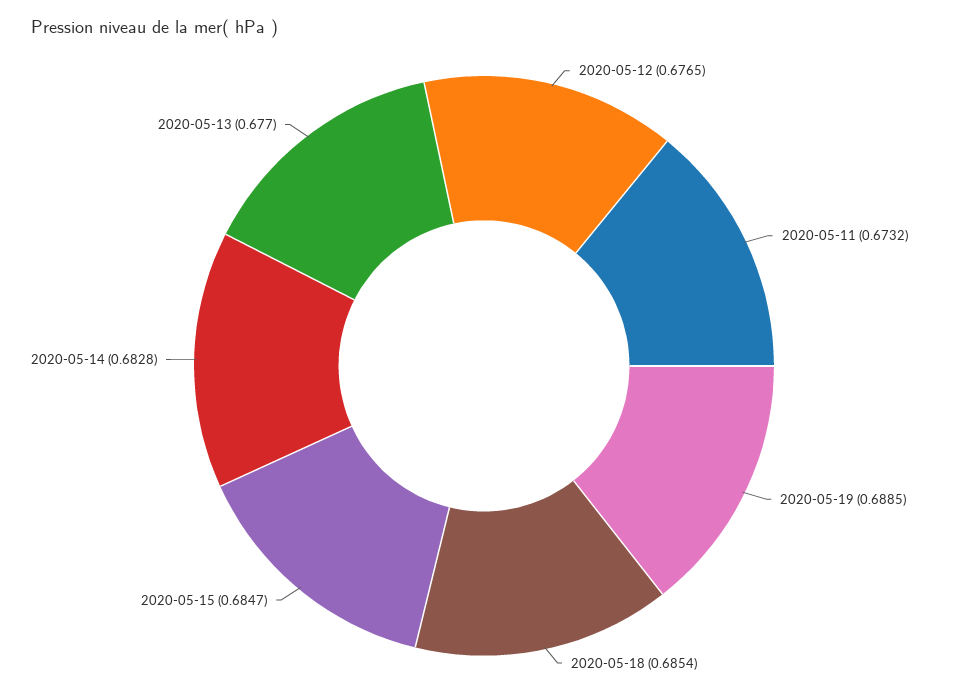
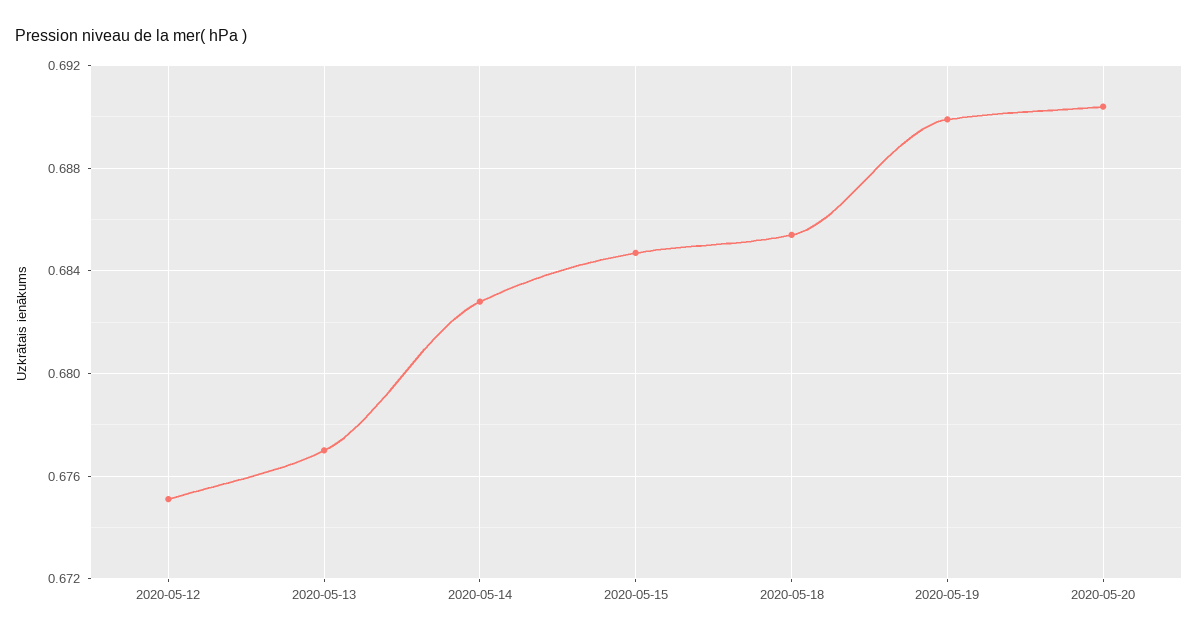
2020-05-12: 0.6765 -> 0.675
2020-05-11: 0.6732 -> none
2020-05-19: 0.6885 -> 0.69
2020-05-20: none -> 0.6905

